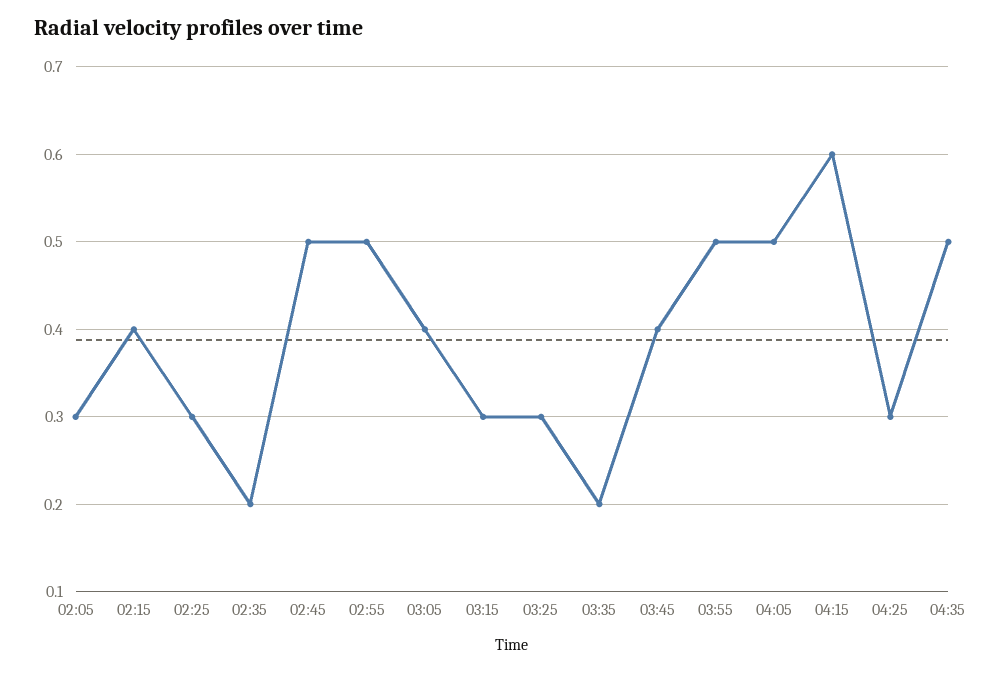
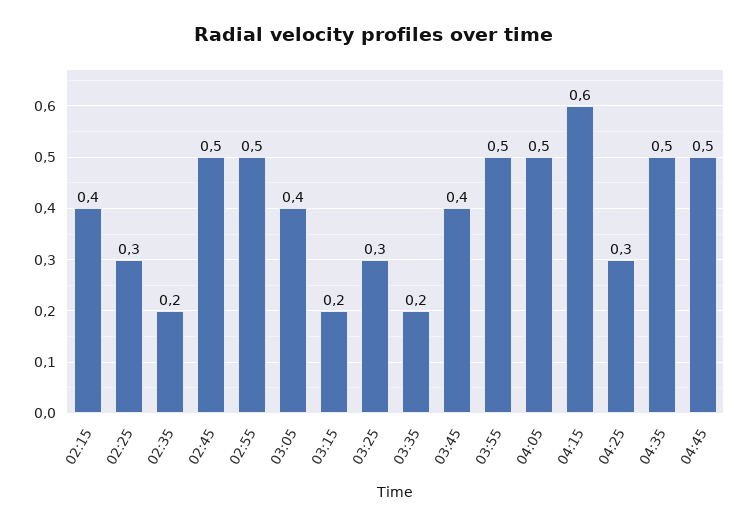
02:05: 0.3 -> none
03:15: 0.3 -> 0.2
04:45: none -> 0.5

